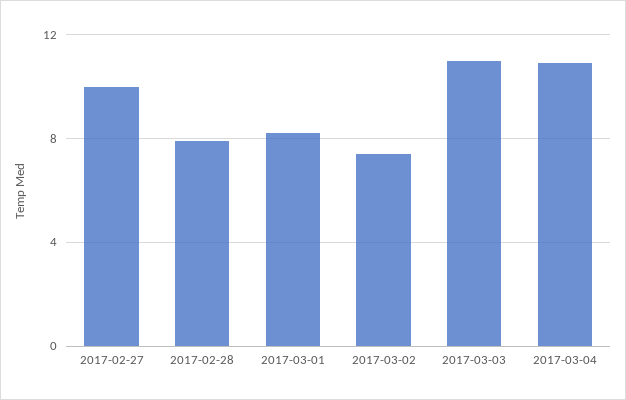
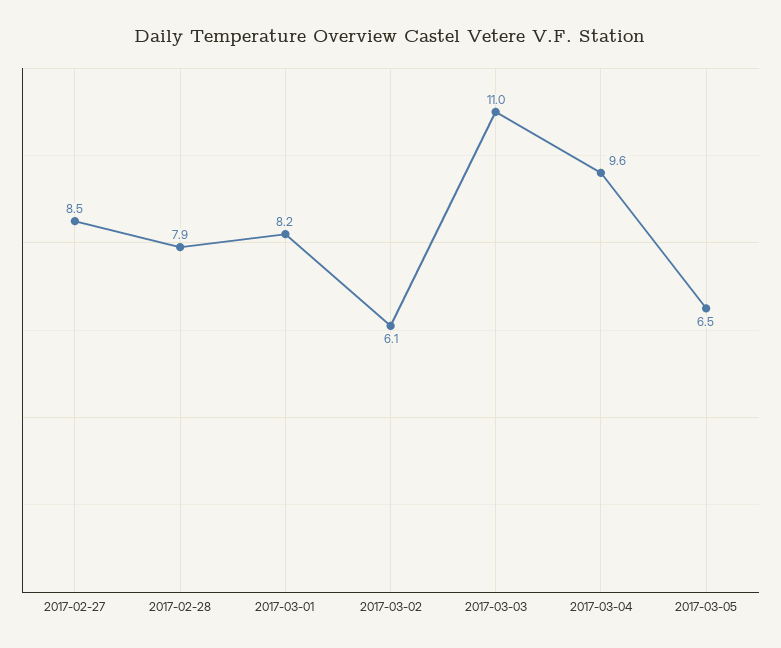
2017-02-27: 10 -> 8.5
2017-03-02: 7.5 -> 6.1
2017-03-04: 11 -> 9.6
2017-03-05: none -> 6.5

